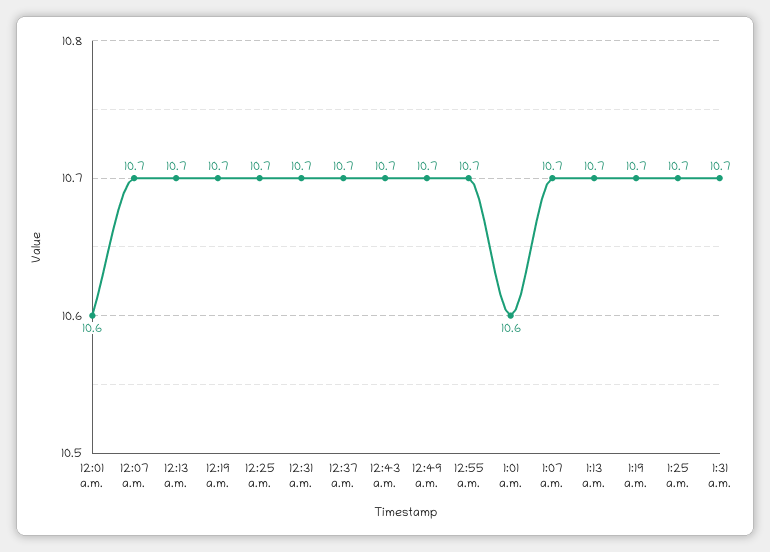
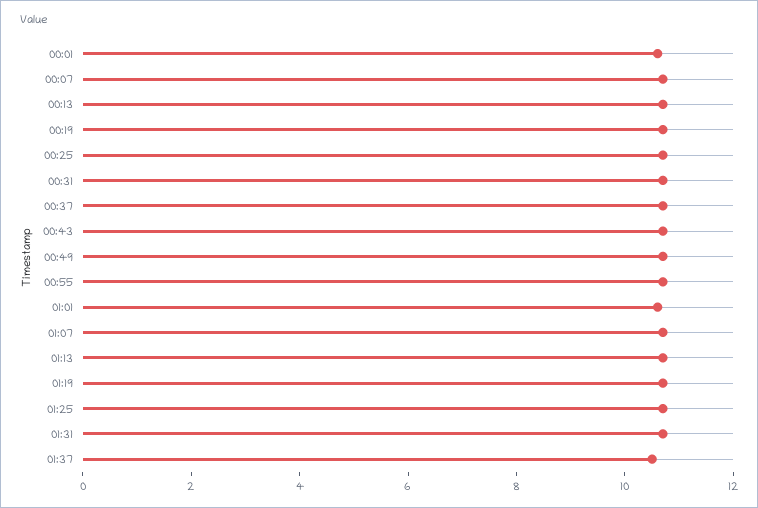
01:37: none -> 10.5

